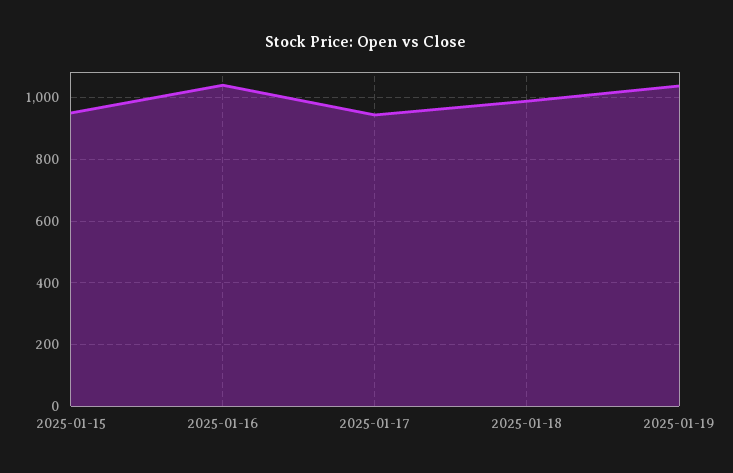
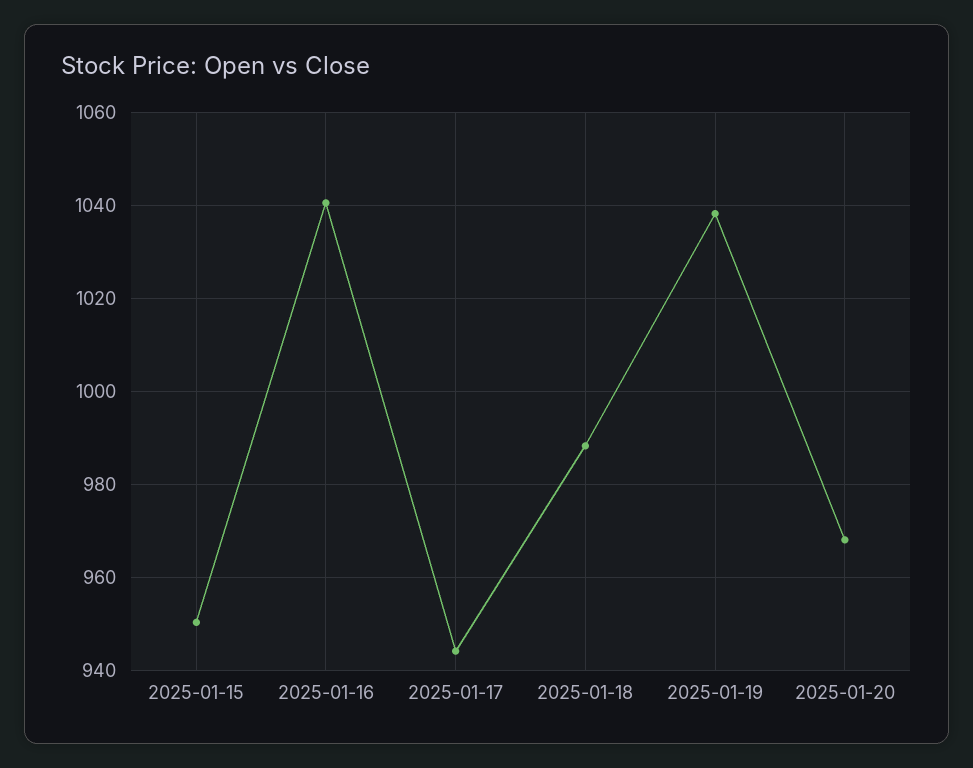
2025-01-20: none -> 968

